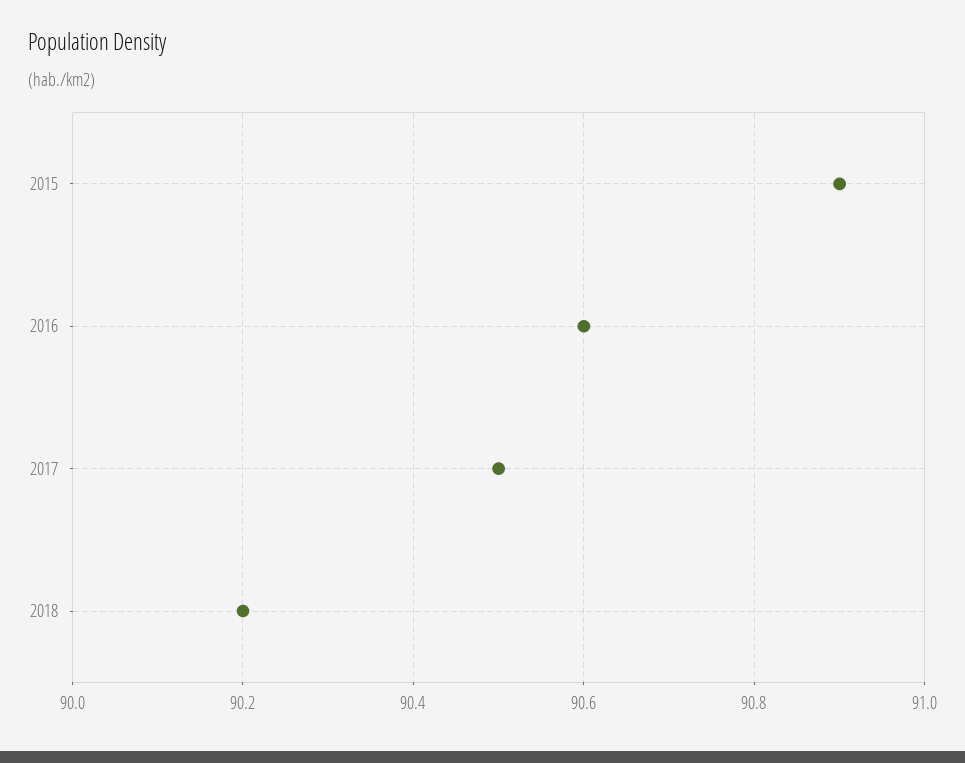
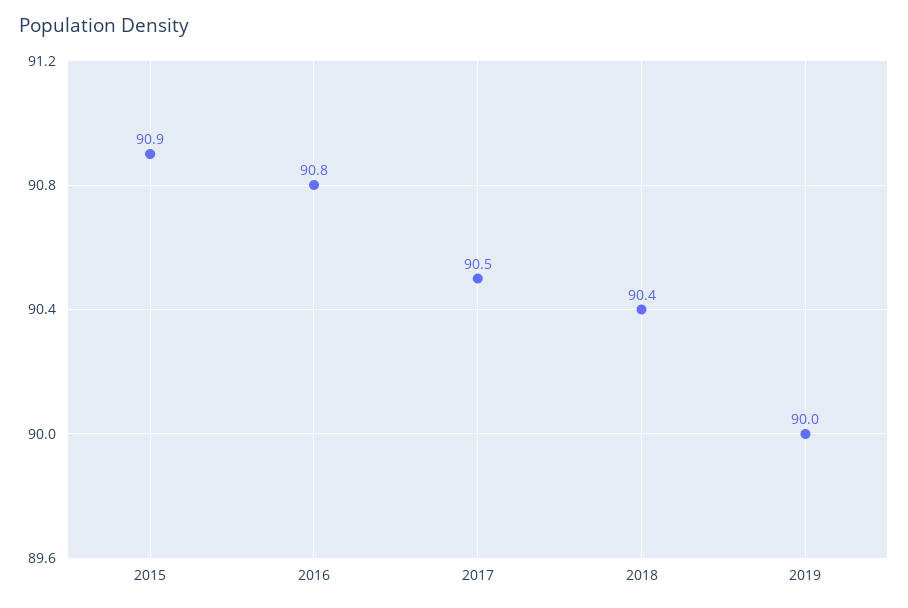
2016: 90.6 -> 90.8
2018: 90.2 -> 90.4
2019: none -> 90

